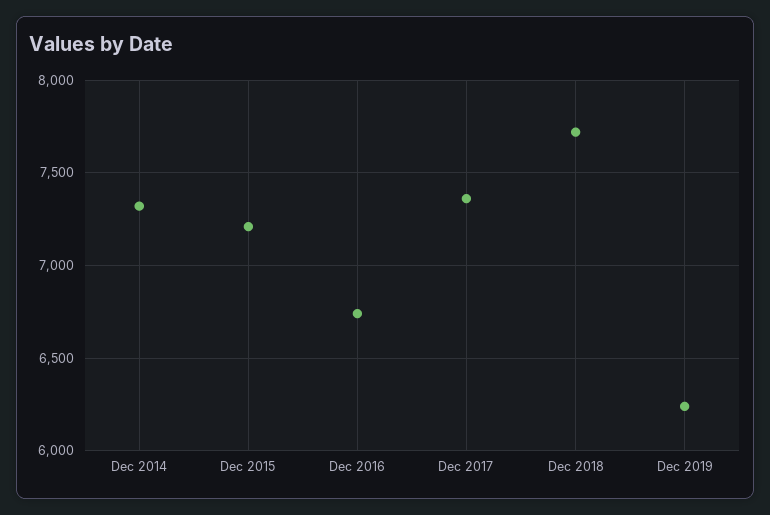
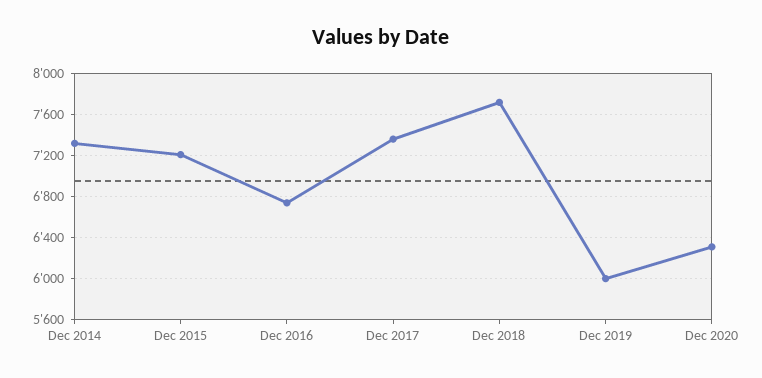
Dec 2019: 6250 -> 6000
Dec 2020: none -> 6300

